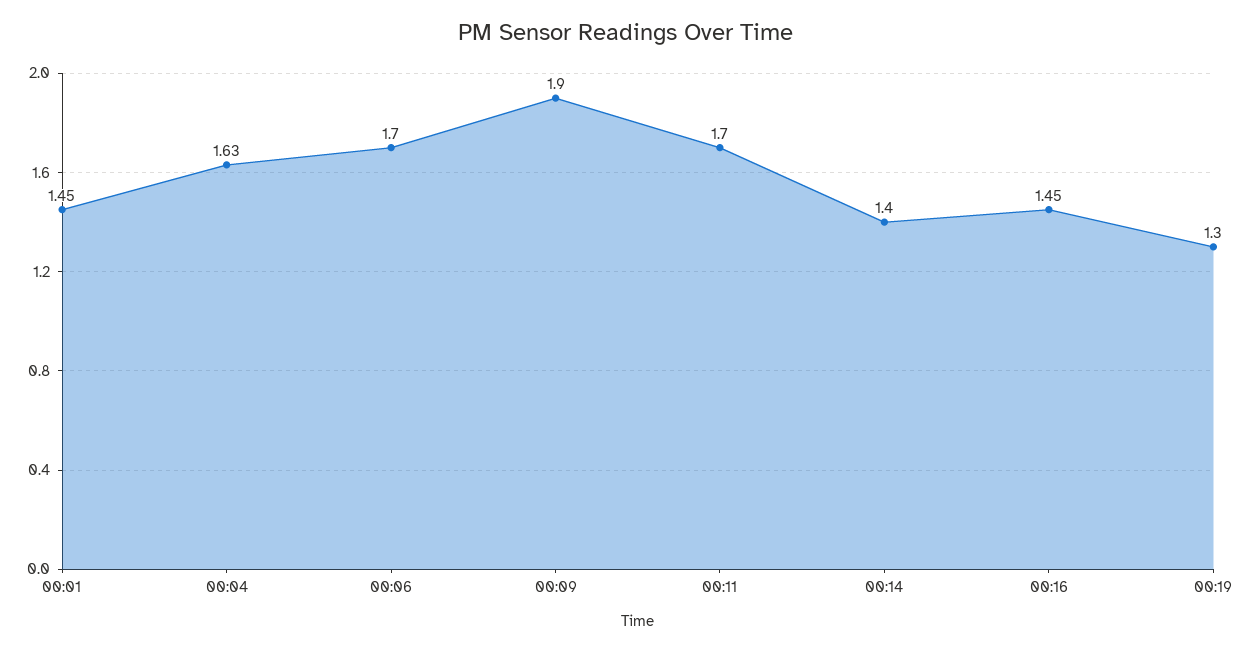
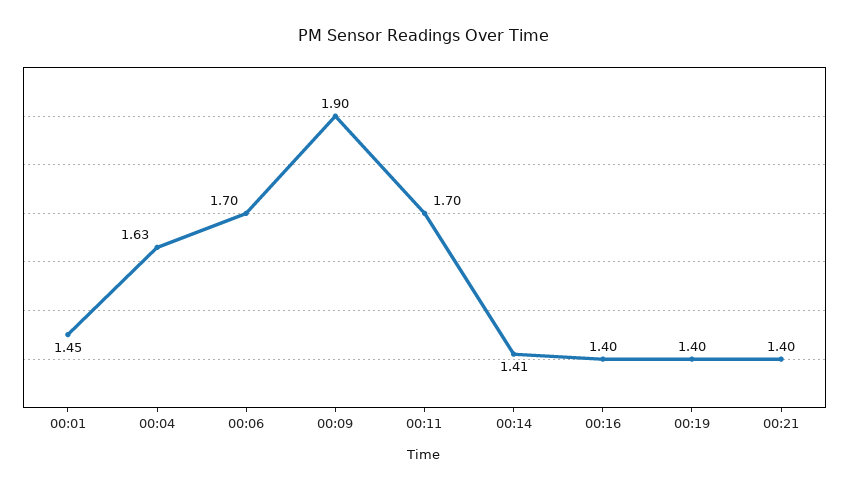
00:14: 1.4 -> 1.41
00:16: 1.45 -> 1.4
00:19: 1.3 -> 1.4
00:21: none -> 1.4

